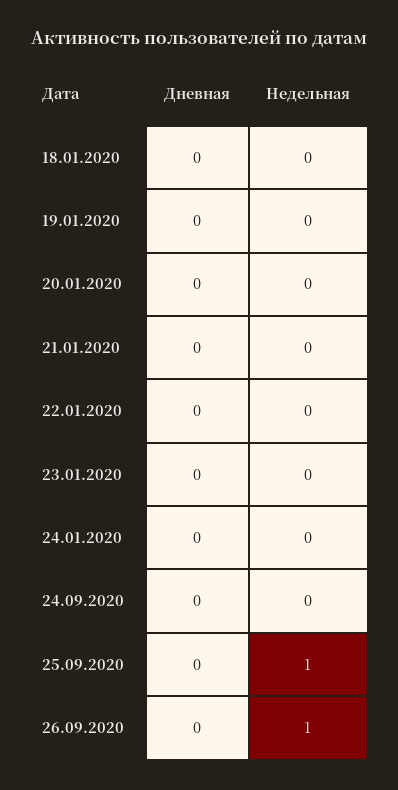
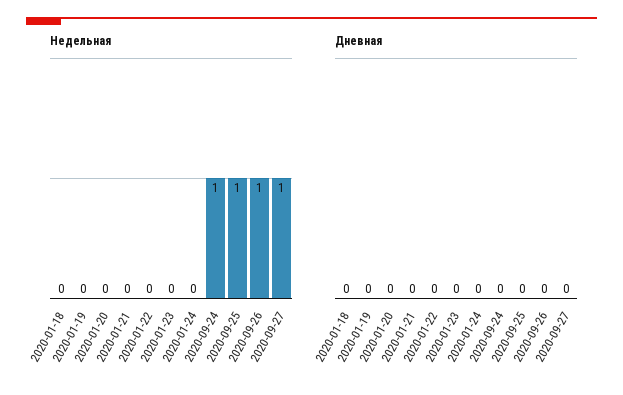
Недельная, 24.09.2020: 0 -> 1
Недельная, 2020-09-27: none -> 1
Дневная, 2020-09-27: none -> 0

